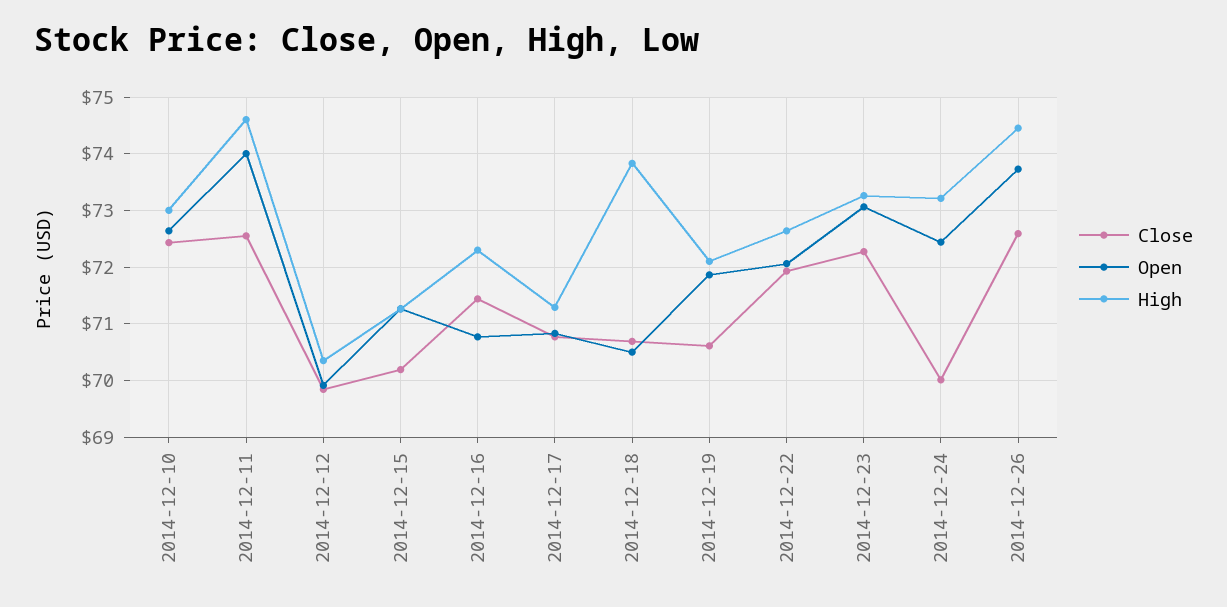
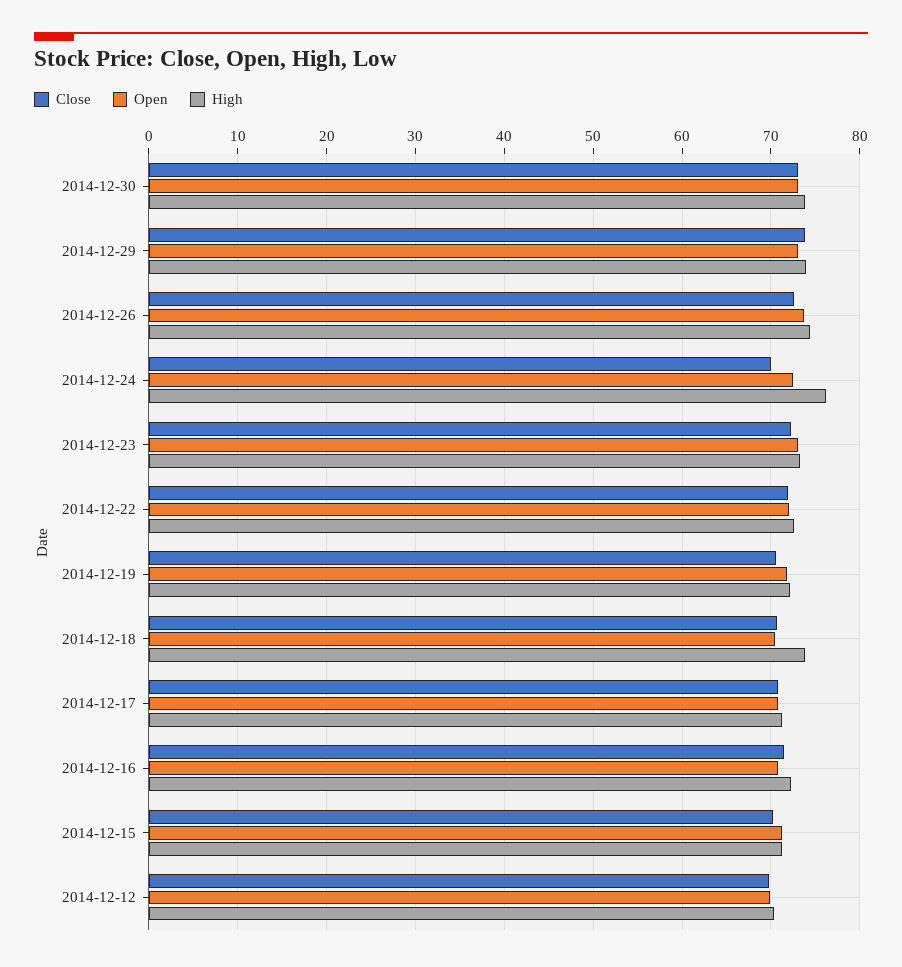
Close, 2014-12-10: 72.4 -> none
Open, 2014-12-10: 72.6 -> none
High, 2014-12-10: 73 -> none
Close, 2014-12-11: 72.6 -> none
Open, 2014-12-11: 74 -> none
High, 2014-12-11: 74.6 -> none
High, 2014-12-24: 73.2 -> 76
Close, 2014-12-30: none -> 73
Open, 2014-12-30: none -> 73
High, 2014-12-30: none -> 74
Close, 2014-12-29: none -> 74
Open, 2014-12-29: none -> 73
High, 2014-12-29: none -> 74

